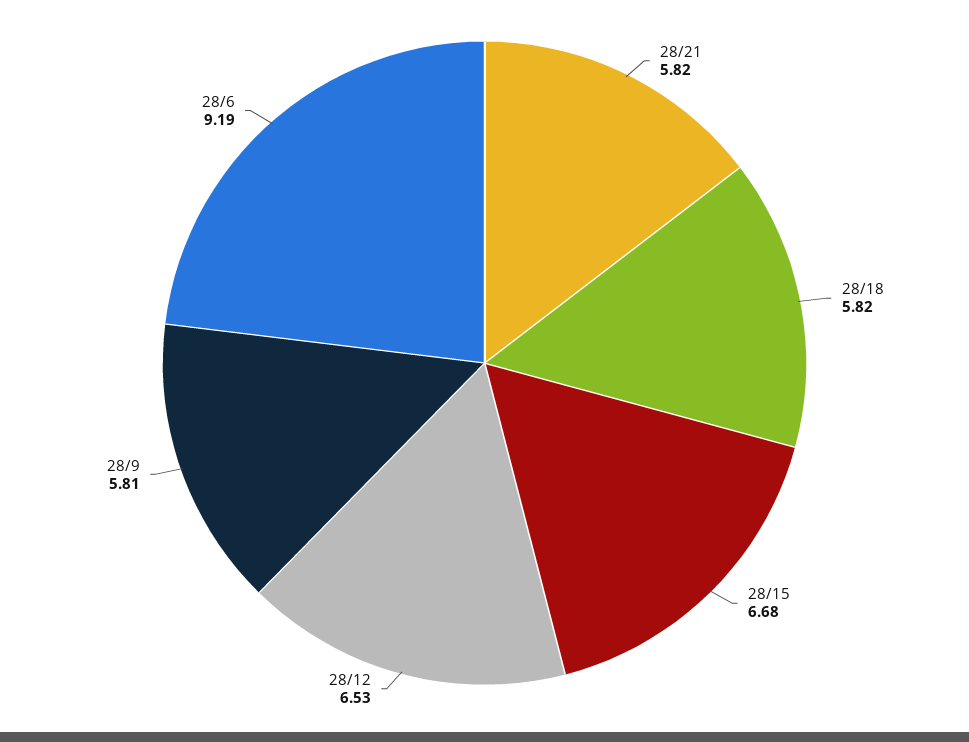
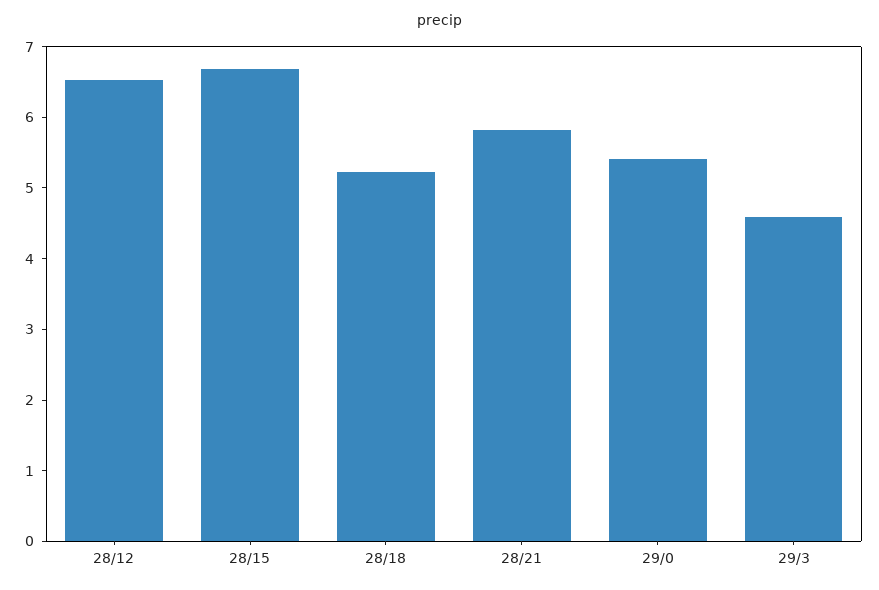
28/18: 5.82 -> 5.2
28/9: 5.81 -> none
28/6: 9.19 -> none
29/0: none -> 5.4
29/3: none -> 4.6

